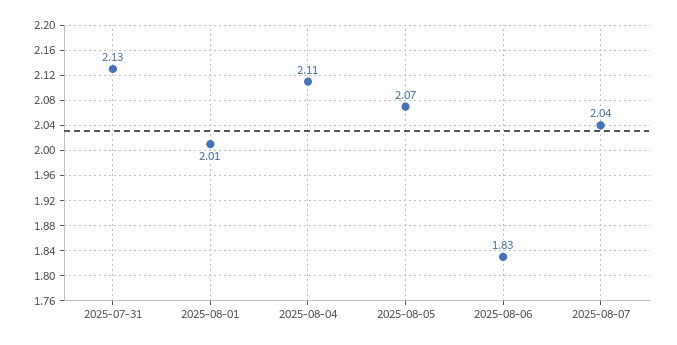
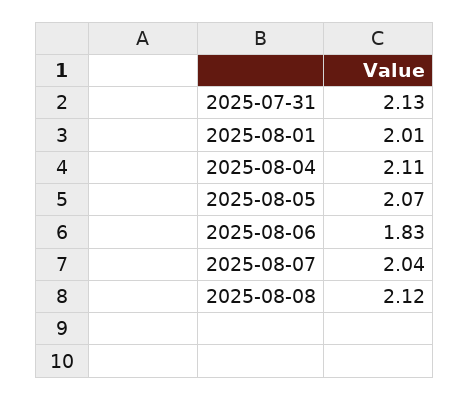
2025-08-08: none -> 2.12

